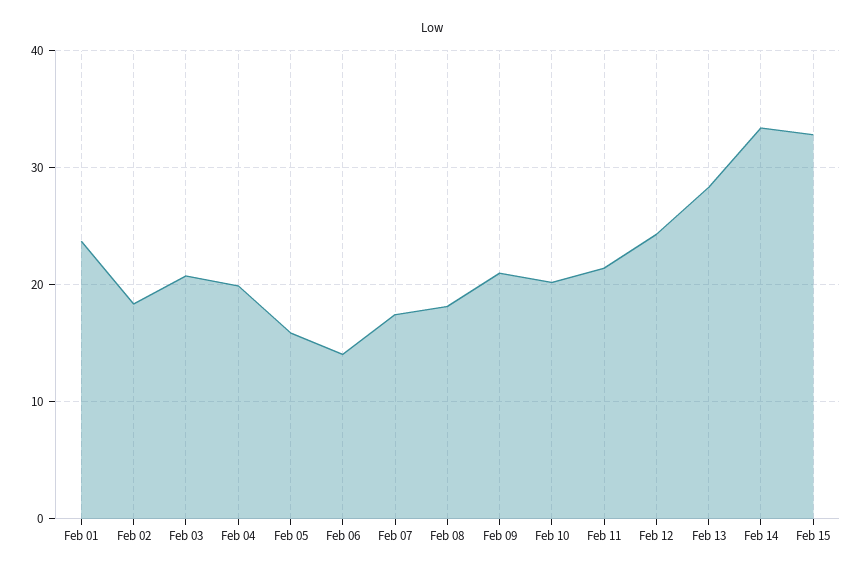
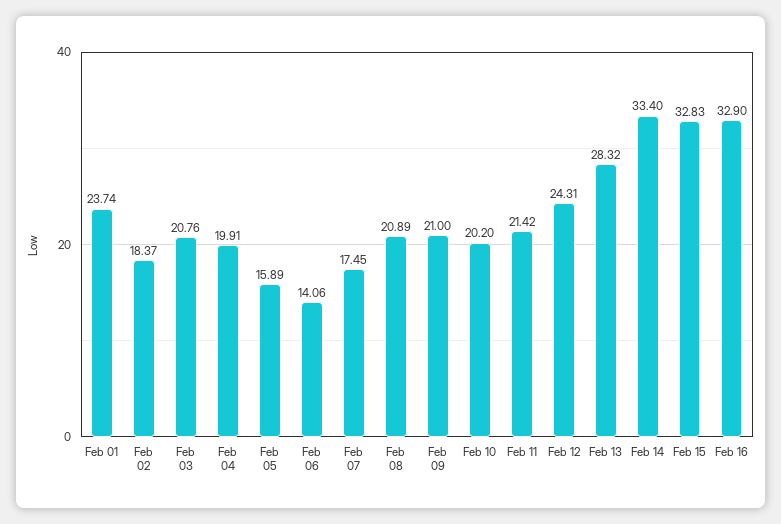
Feb 08: 18 -> 20.89
Feb 16: none -> 32.9

